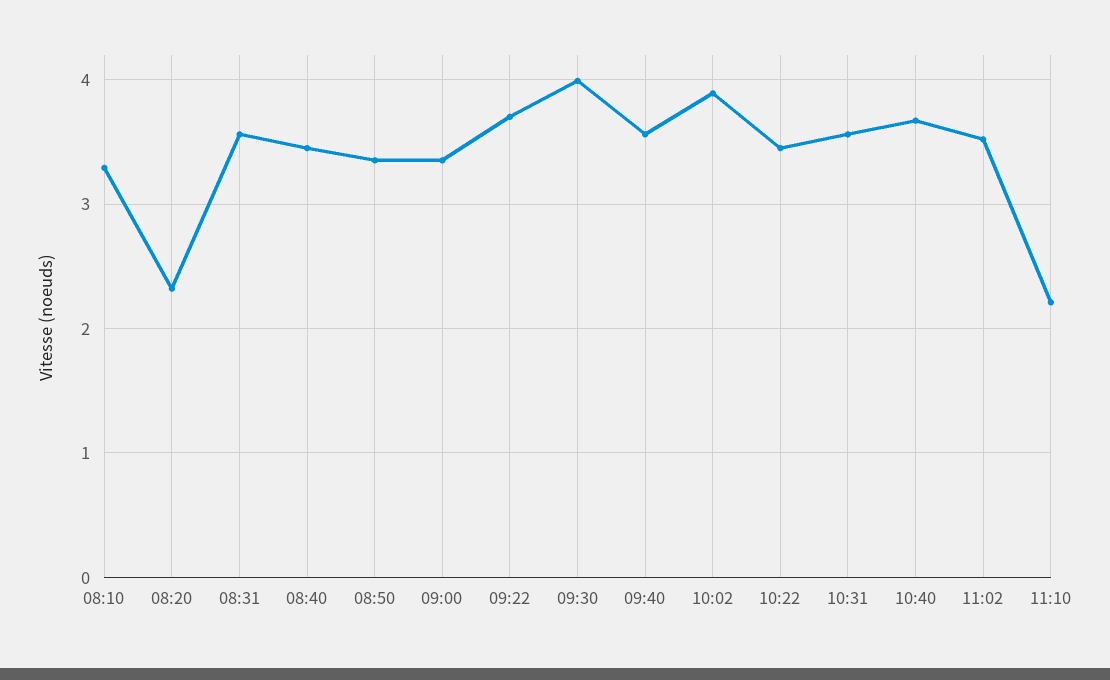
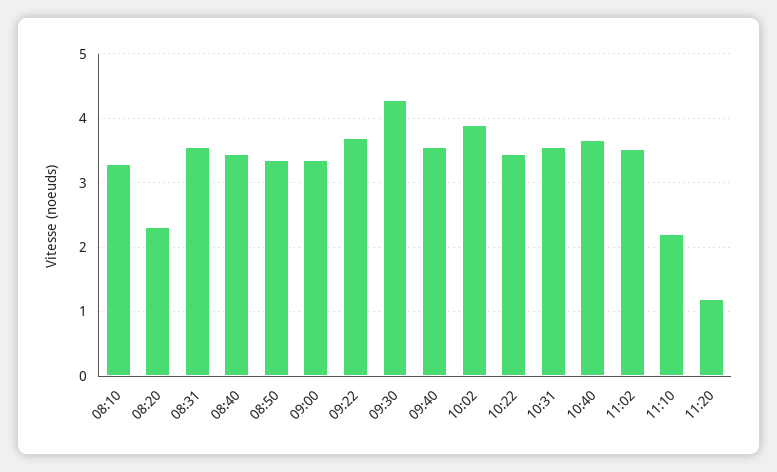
09:30: 4 -> 4.3
11:20: none -> 1.2

